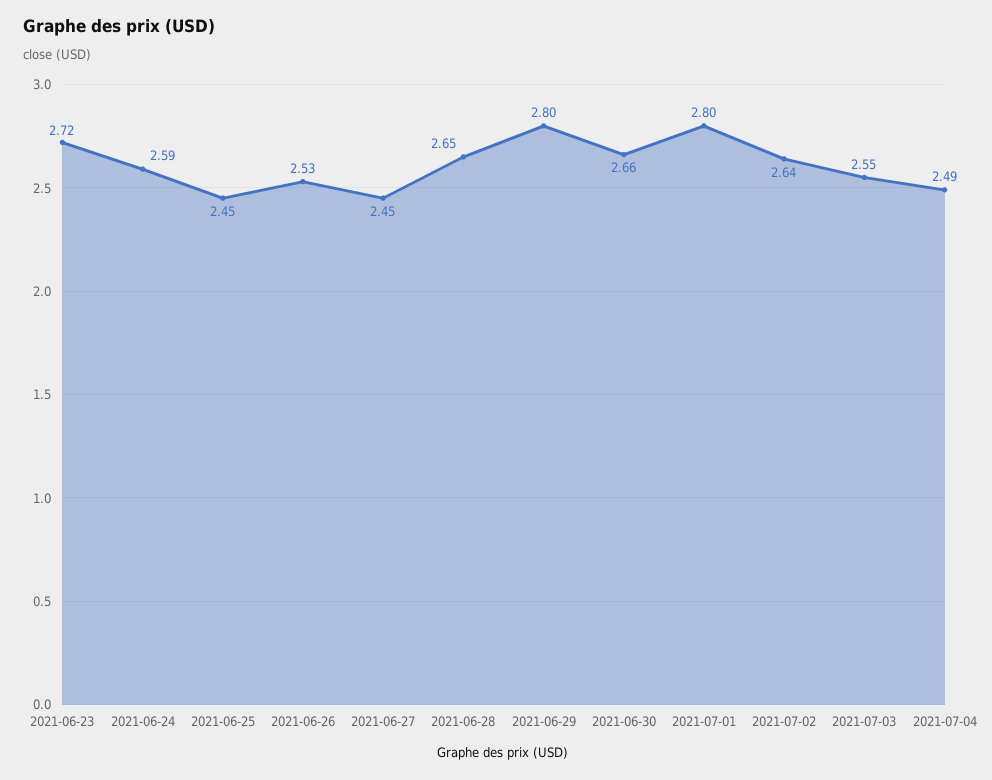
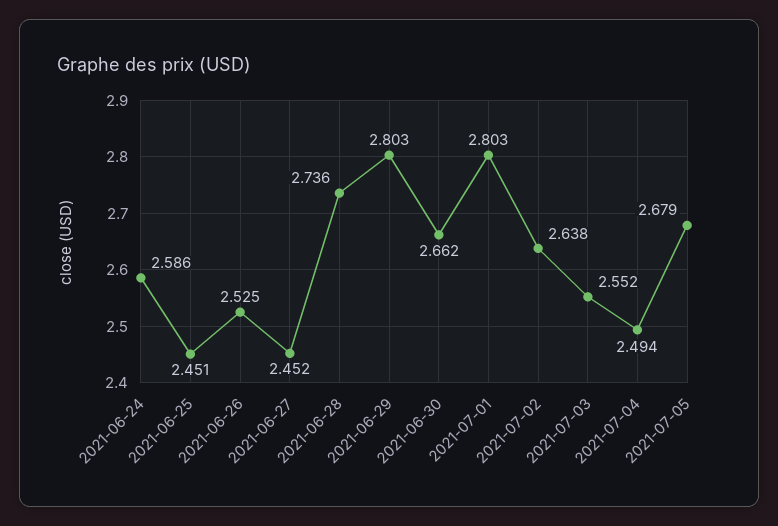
2021-06-23: 2.72 -> none
2021-06-28: 2.65 -> 2.736
2021-07-05: none -> 2.679

